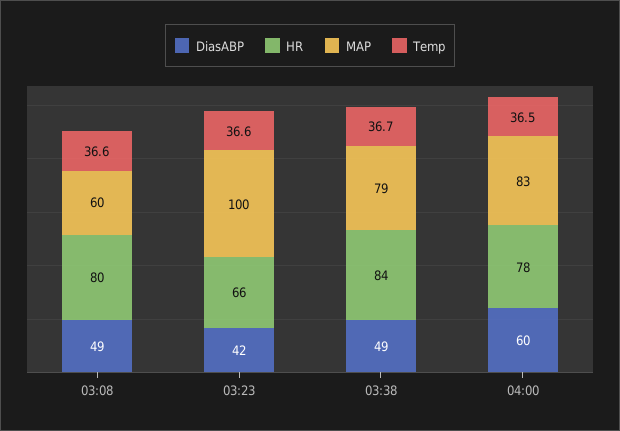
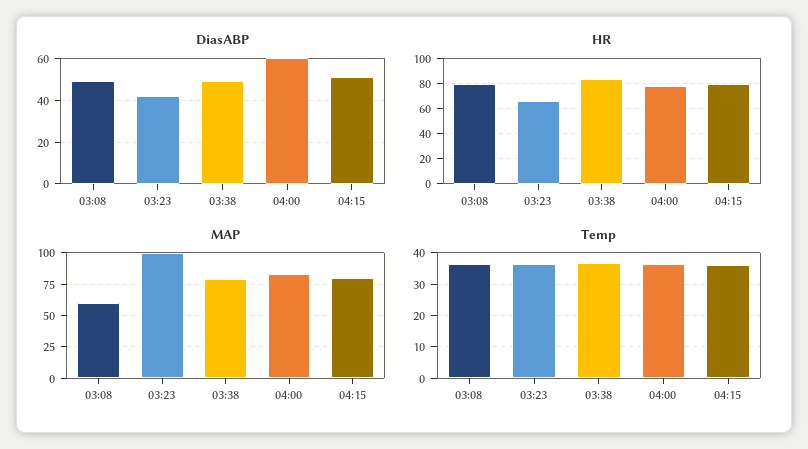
DiasABP, 04:15: none -> 50
HR, 04:15: none -> 80
MAP, 04:15: none -> 80
Temp, 04:15: none -> 36

